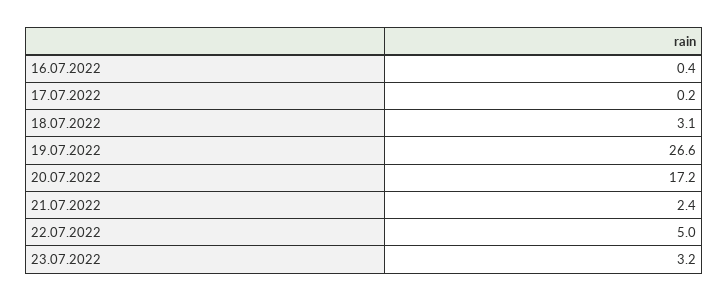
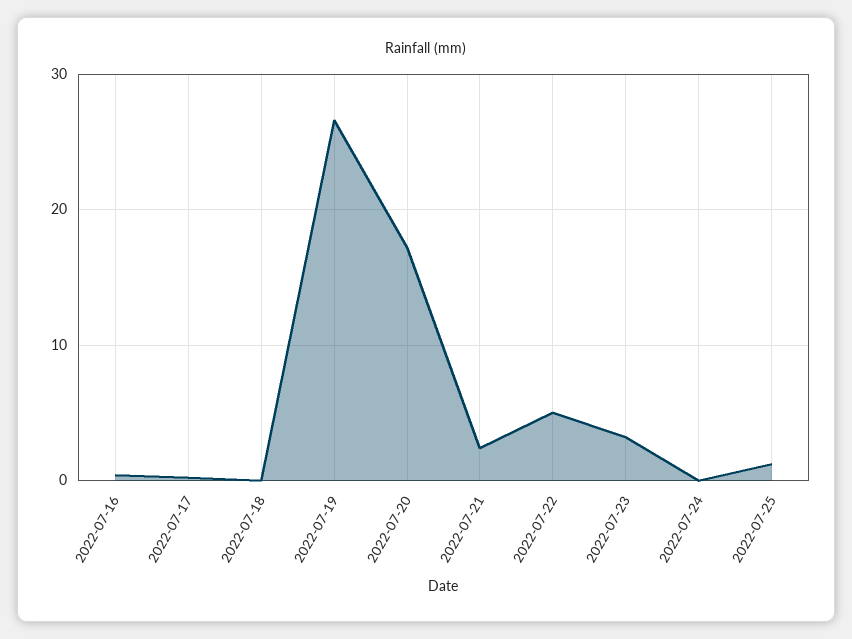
18.07.2022: 3.1 -> 0
2022-07-24: none -> 0
2022-07-25: none -> 1

